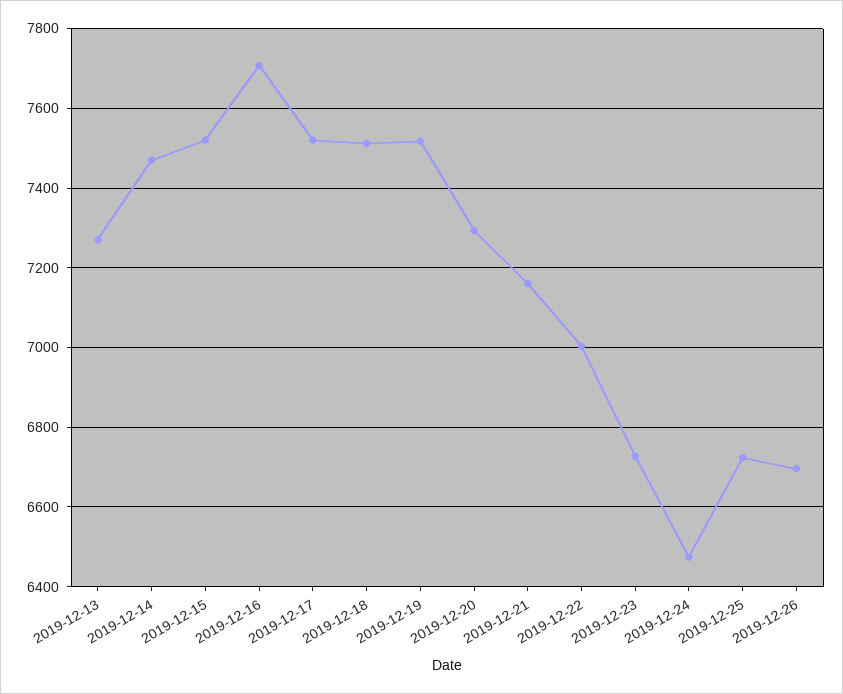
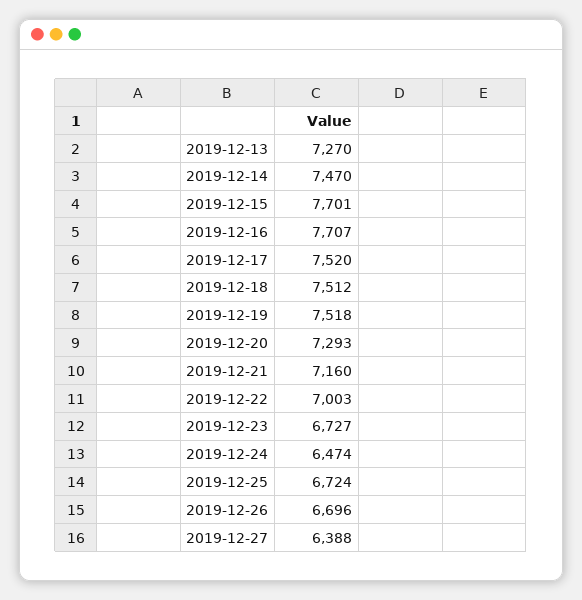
2019-12-15: 7520 -> 7701
2019-12-27: none -> 6388

